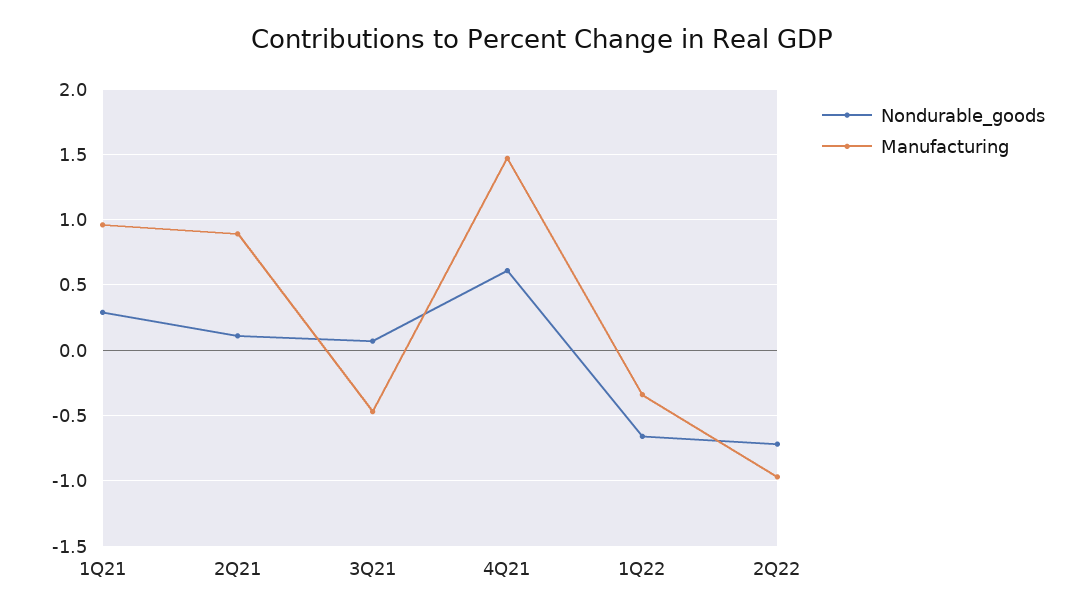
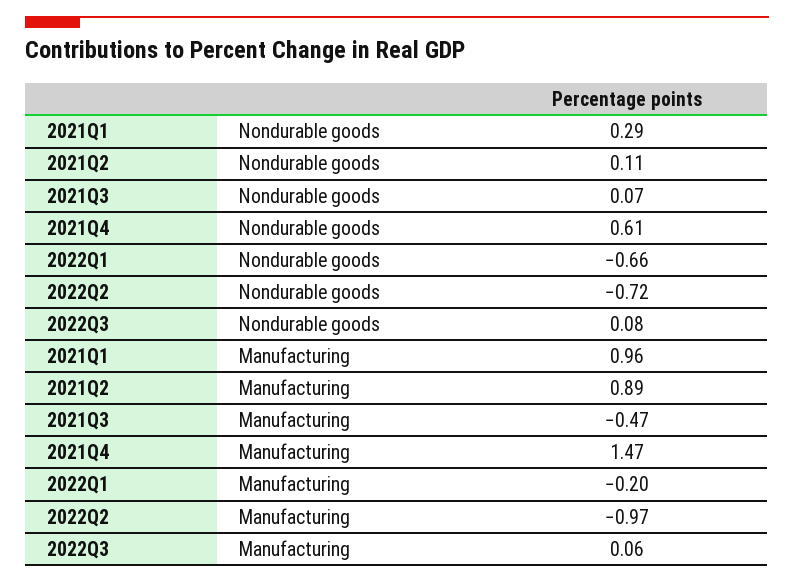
Manufacturing, 1Q22: -0.35 -> -0.2
Nondurable_goods, 2022Q3: none -> 0.08
Manufacturing, 2022Q3: none -> 0.06

